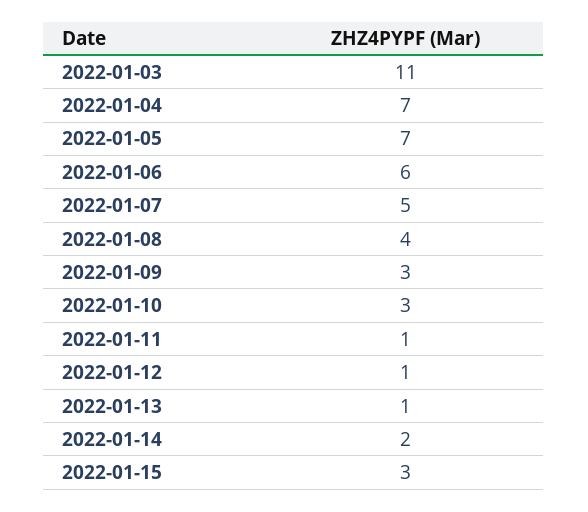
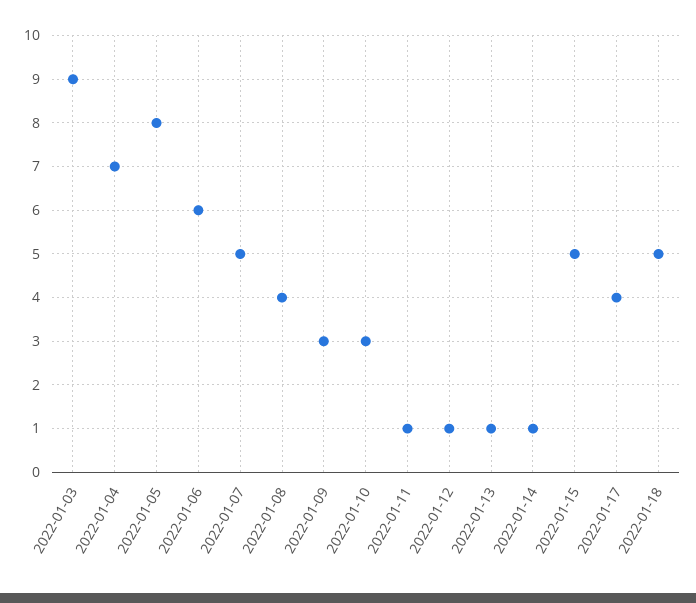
2022-01-03: 11 -> 9
2022-01-05: 7 -> 8
2022-01-14: 2 -> 1
2022-01-15: 3 -> 5
2022-01-17: none -> 4
2022-01-18: none -> 5

